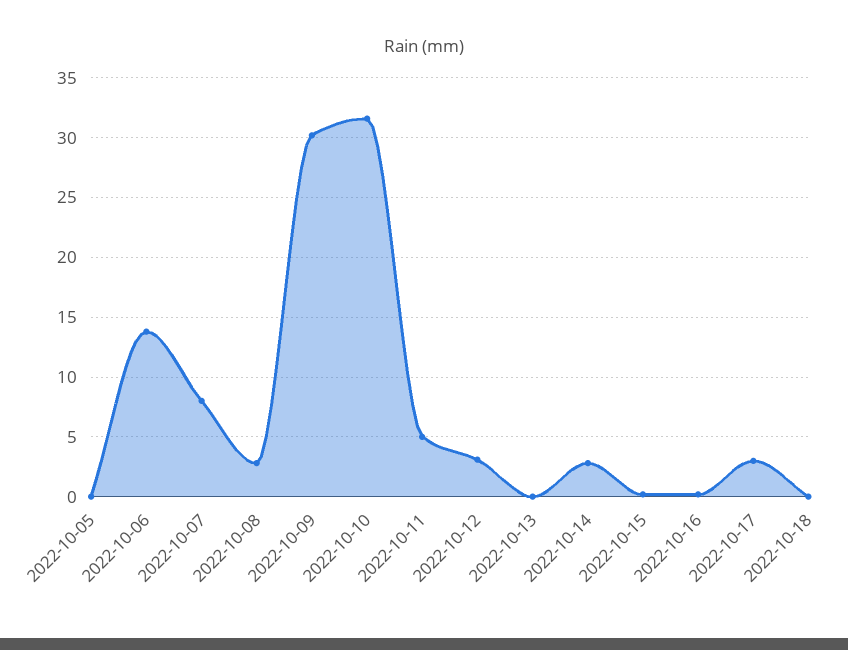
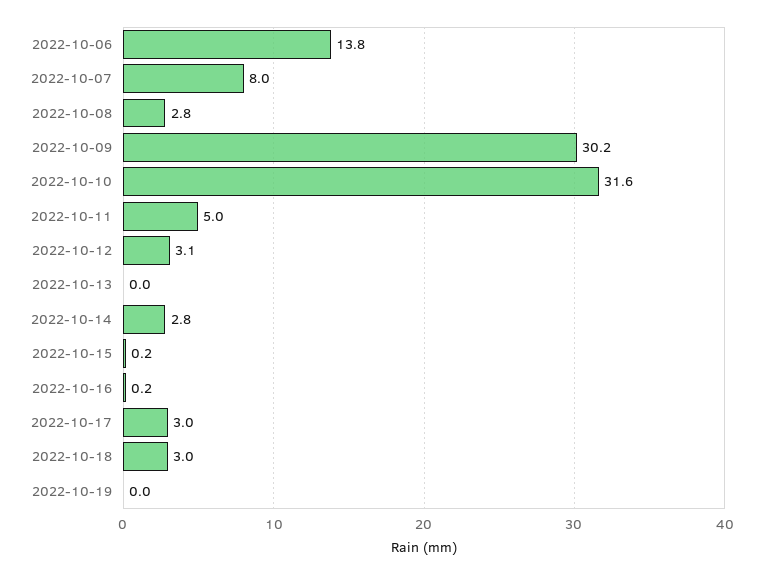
2022-10-05: 0 -> none
2022-10-18: 0 -> 3
2022-10-19: none -> 0

